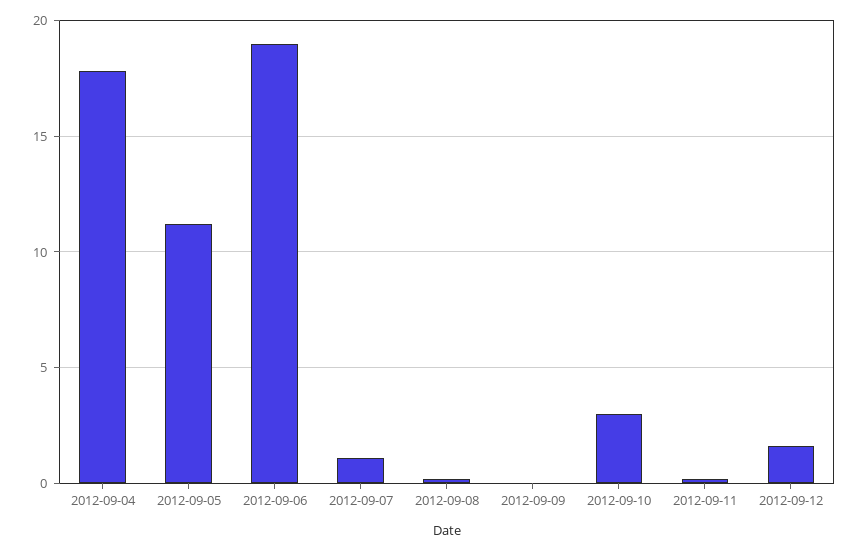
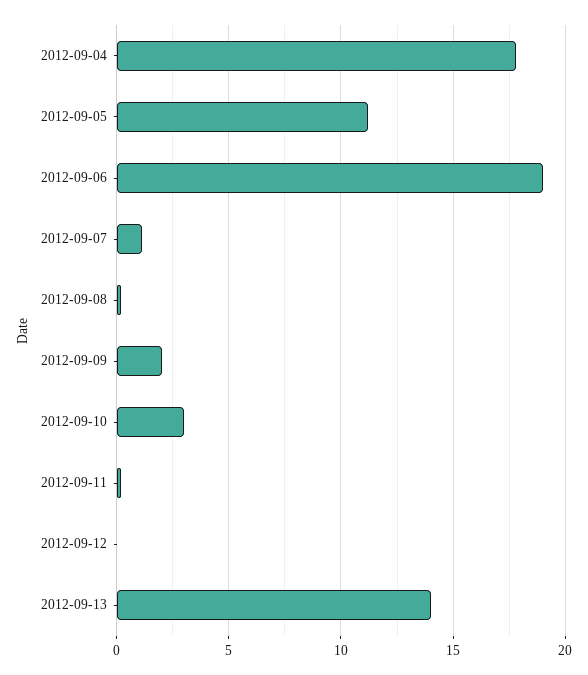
2012-09-09: 0 -> 2
2012-09-12: 1.5 -> 0
2012-09-13: none -> 14

